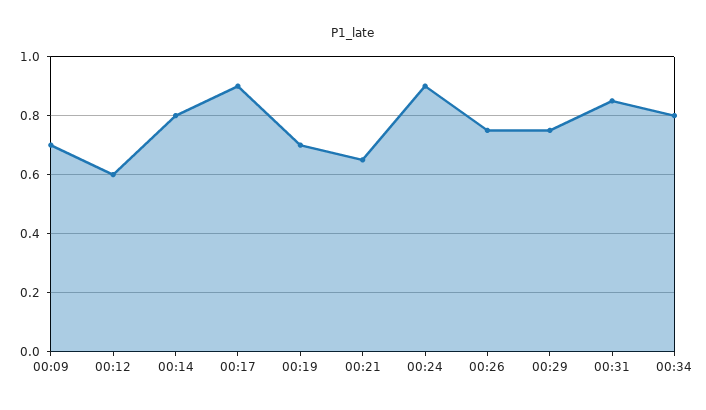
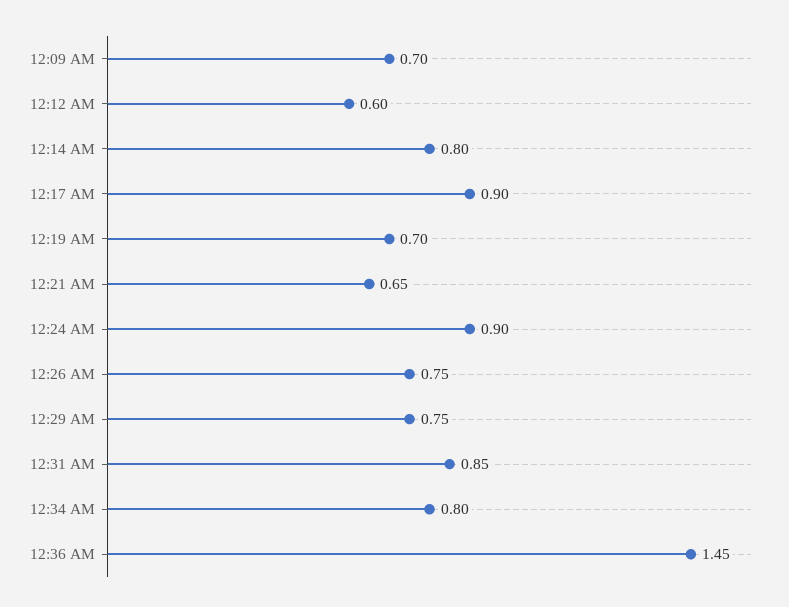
12:36 AM: none -> 1.45

